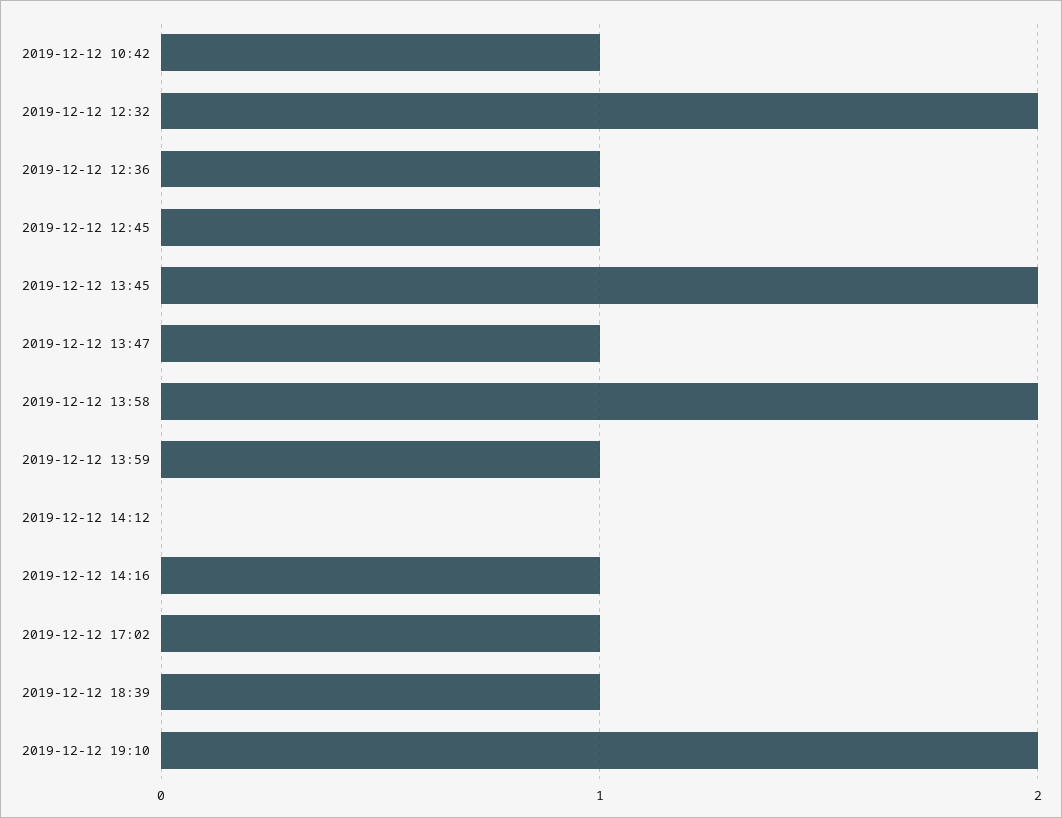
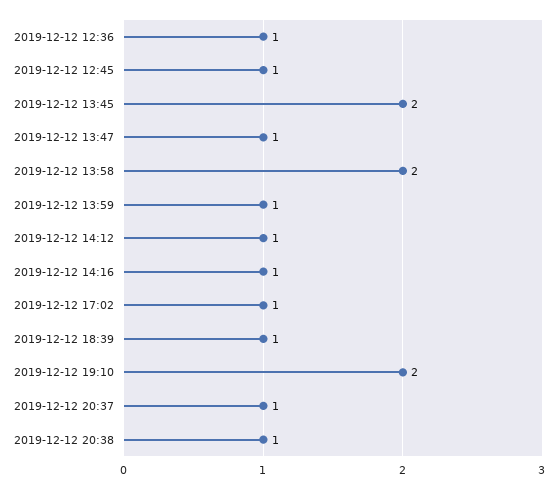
2019-12-12 10:42: 1 -> none
2019-12-12 12:32: 2 -> none
2019-12-12 14:12: 0 -> 1
2019-12-12 20:37: none -> 1
2019-12-12 20:38: none -> 1

